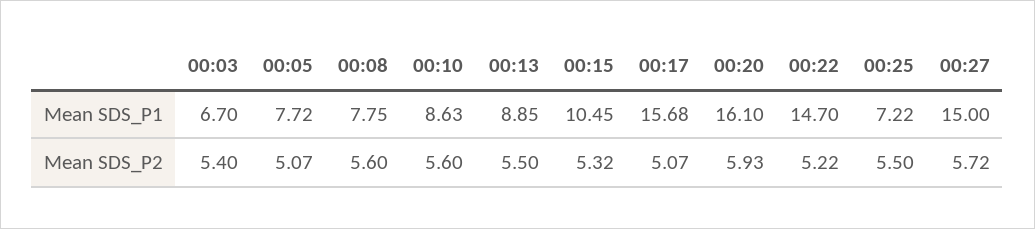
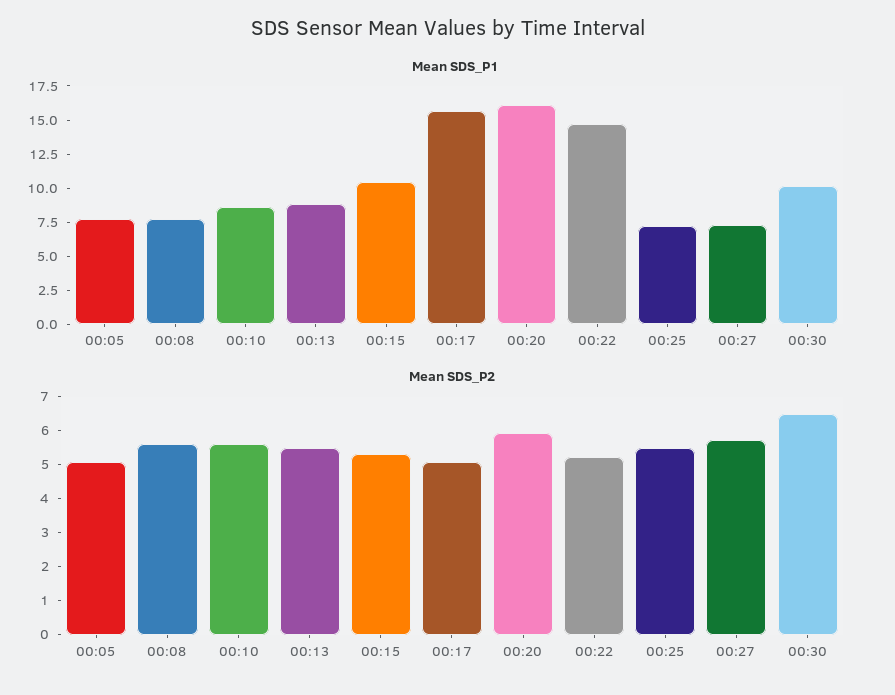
Mean SDS_P1, 00:03: 6.7 -> none
Mean SDS_P1, 00:27: 15 -> 7.5
Mean SDS_P2, 00:03: 5.4 -> none
Mean SDS_P1, 00:30: none -> 10
Mean SDS_P2, 00:30: none -> 6.5

